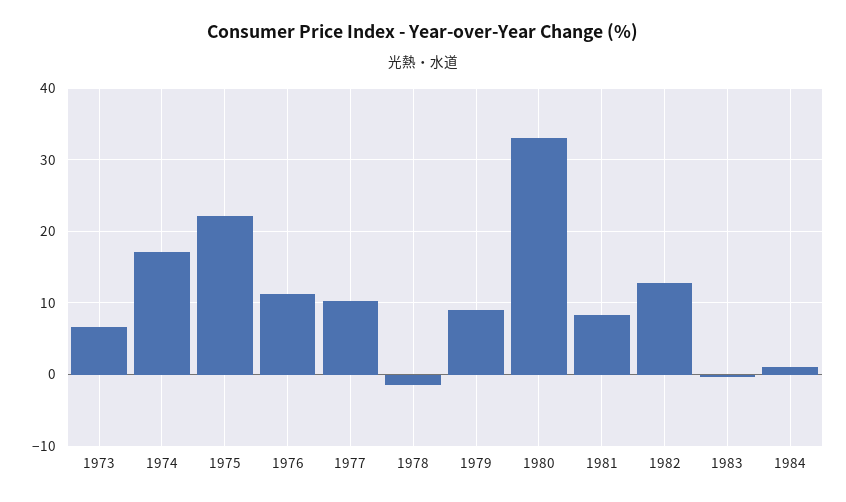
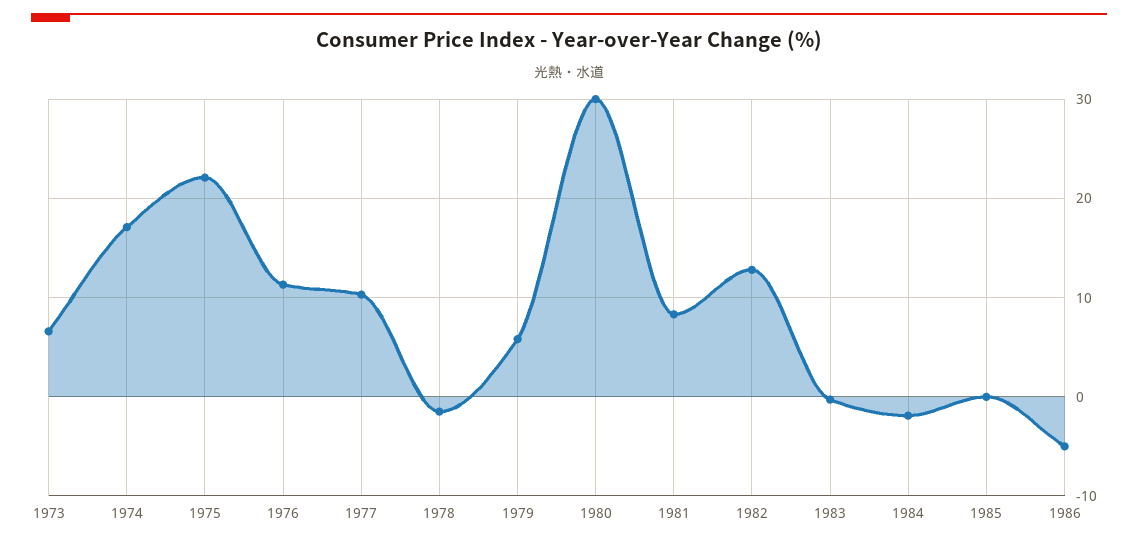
1979: 9 -> 6
1980: 33 -> 30
1984: 1 -> -2
1985: none -> 0
1986: none -> -5

